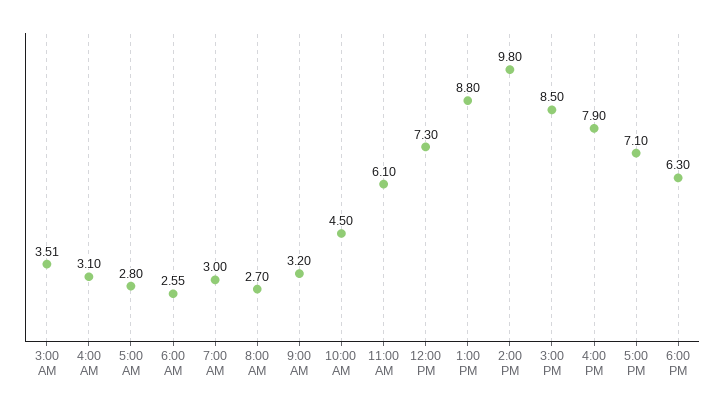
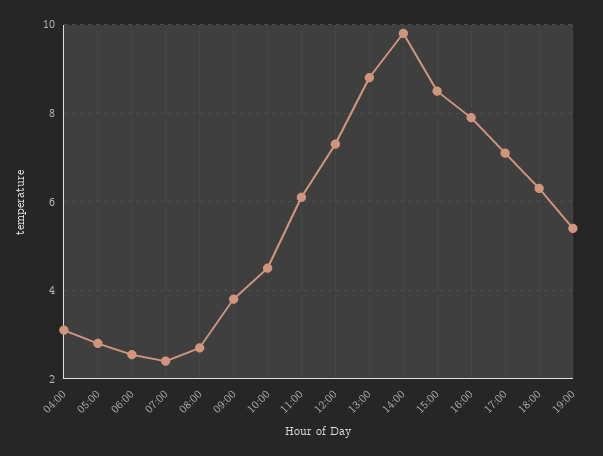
3:00 AM: 3.51 -> none
7:00 AM: 3 -> 2.4
9:00 AM: 3.2 -> 3.8
19:00: none -> 5.4

